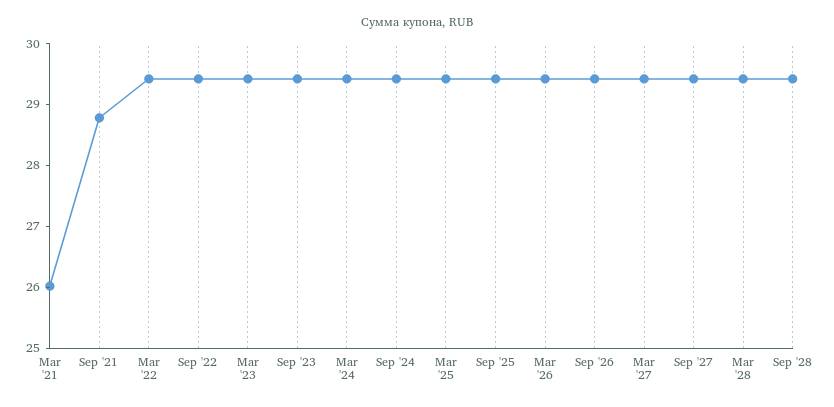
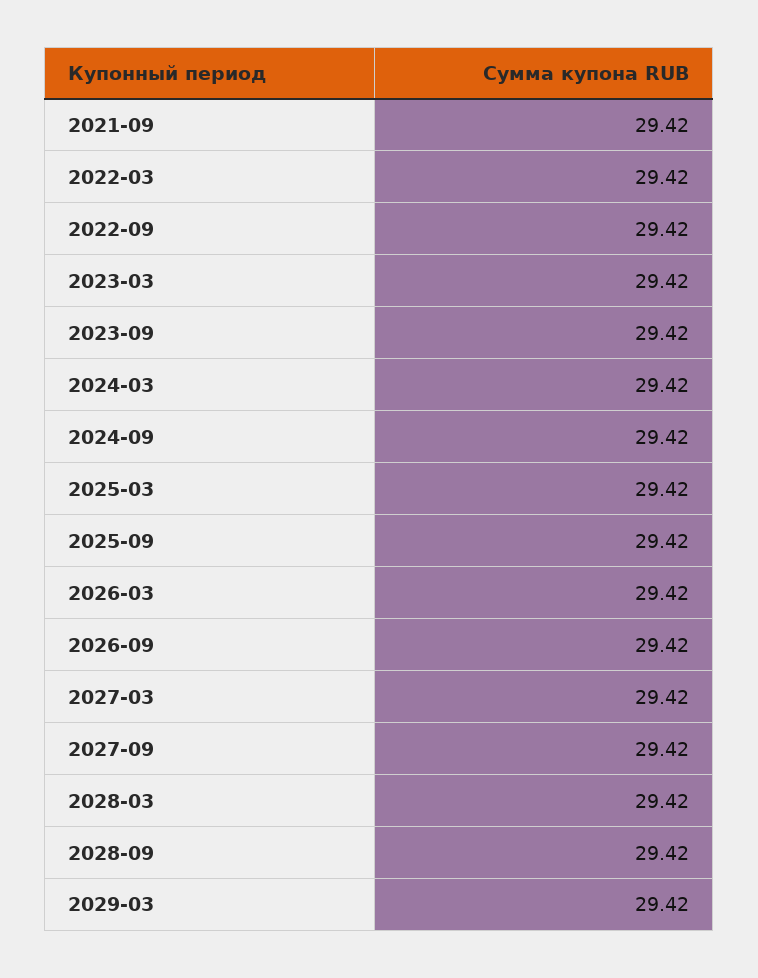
Mar '21: 26 -> none
Sep '21: 28.8 -> 29.42
2029-03: none -> 29.42

